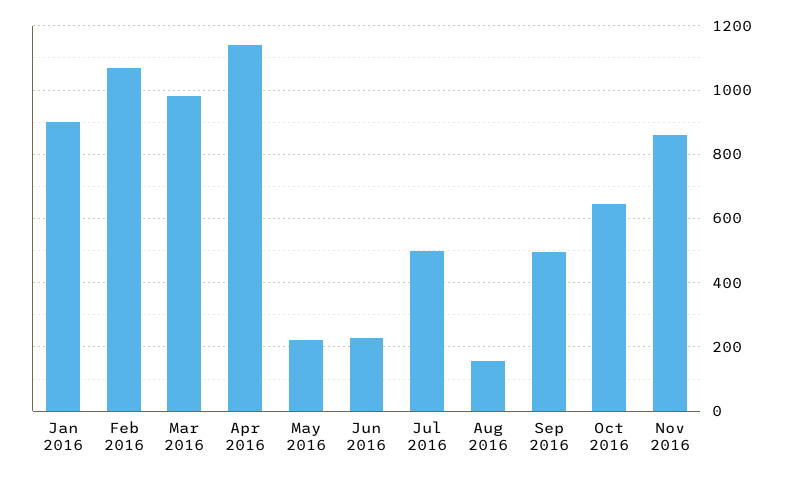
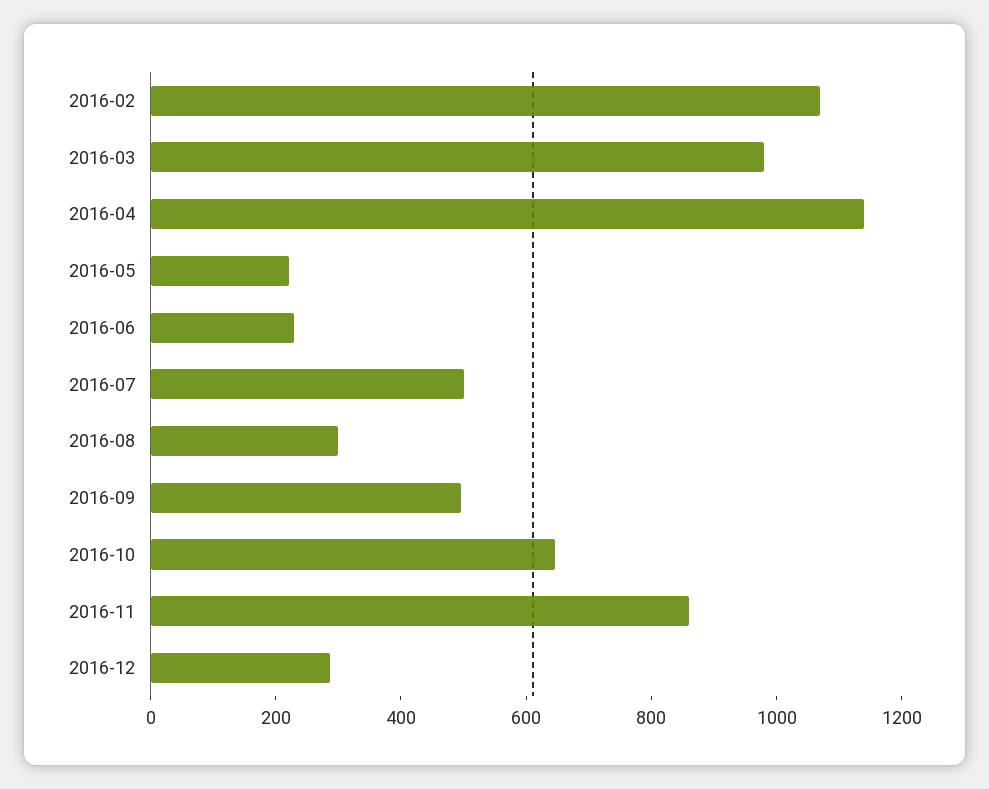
Jan 2016: 900 -> none
Aug 2016: 160 -> 300
2016-12: none -> 300

